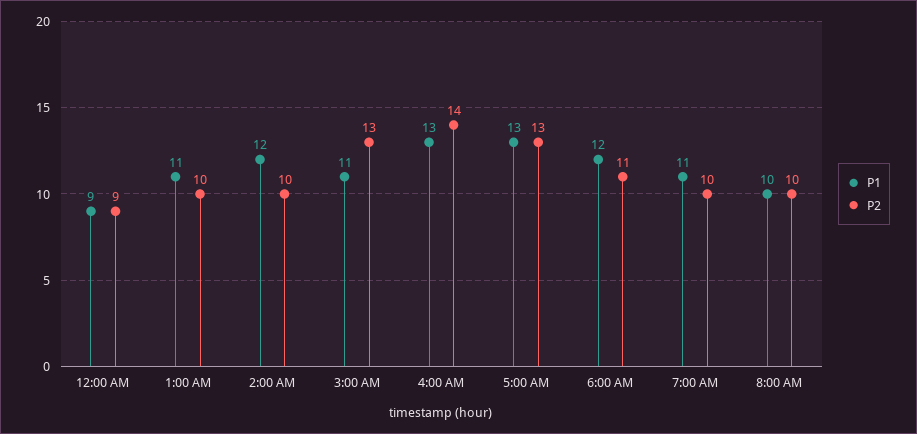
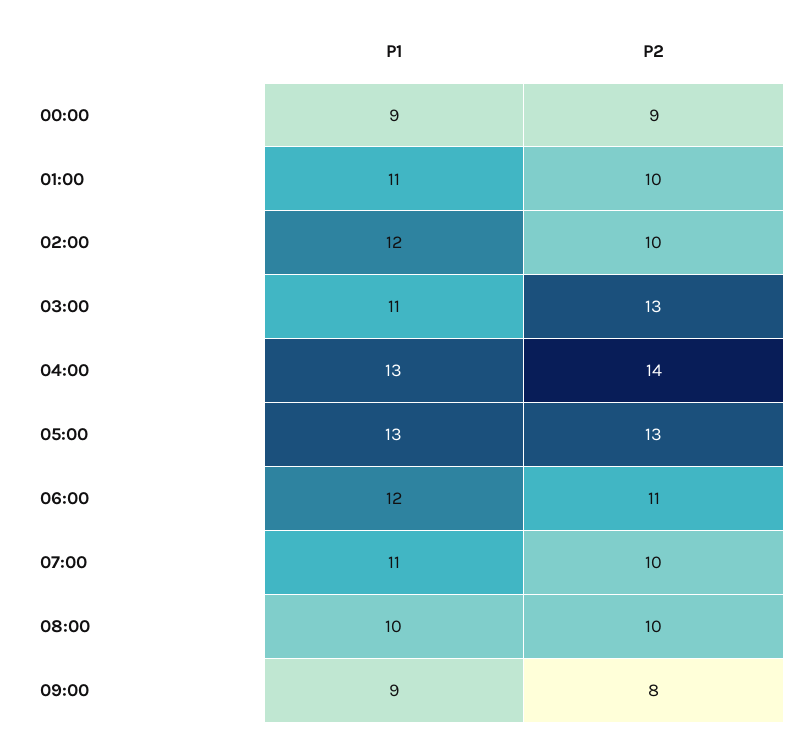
P1, 09:00: none -> 9
P2, 09:00: none -> 8

